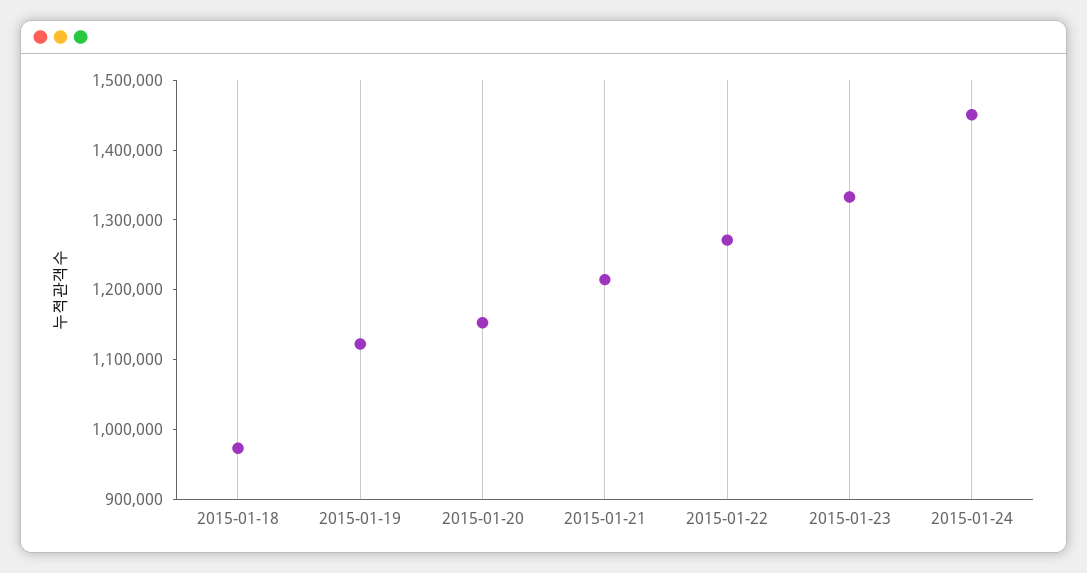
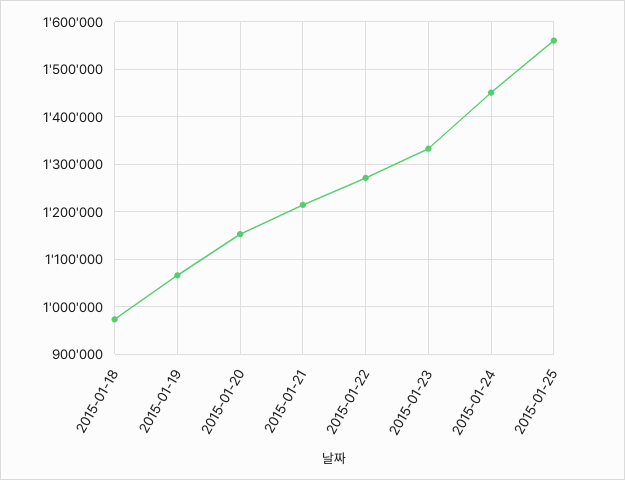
2015-01-19: 1120000 -> 1060000
2015-01-25: none -> 1560000

